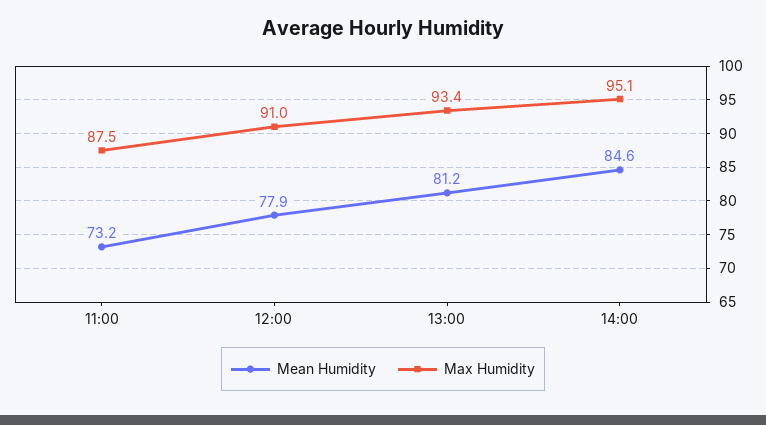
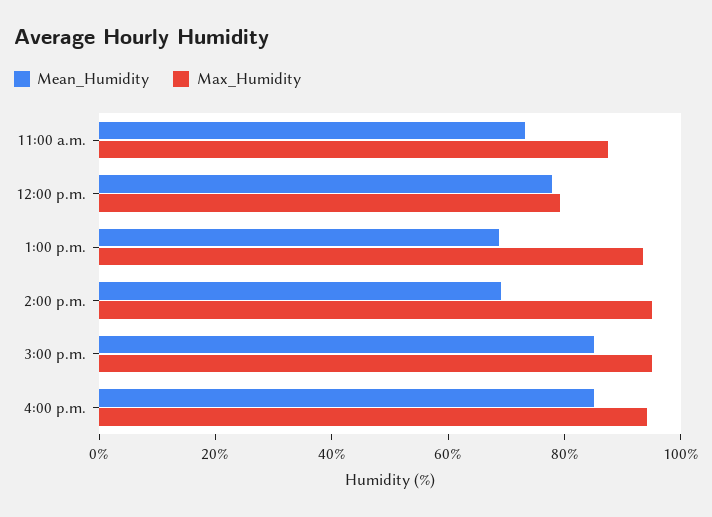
Max Humidity, 12:00: 91 -> 80
Mean Humidity, 13:00: 81.2 -> 70
Mean Humidity, 14:00: 84.6 -> 70
Mean Humidity, 3:00 p.m.: none -> 85
Max Humidity, 3:00 p.m.: none -> 95
Mean Humidity, 4:00 p.m.: none -> 85
Max Humidity, 4:00 p.m.: none -> 95

